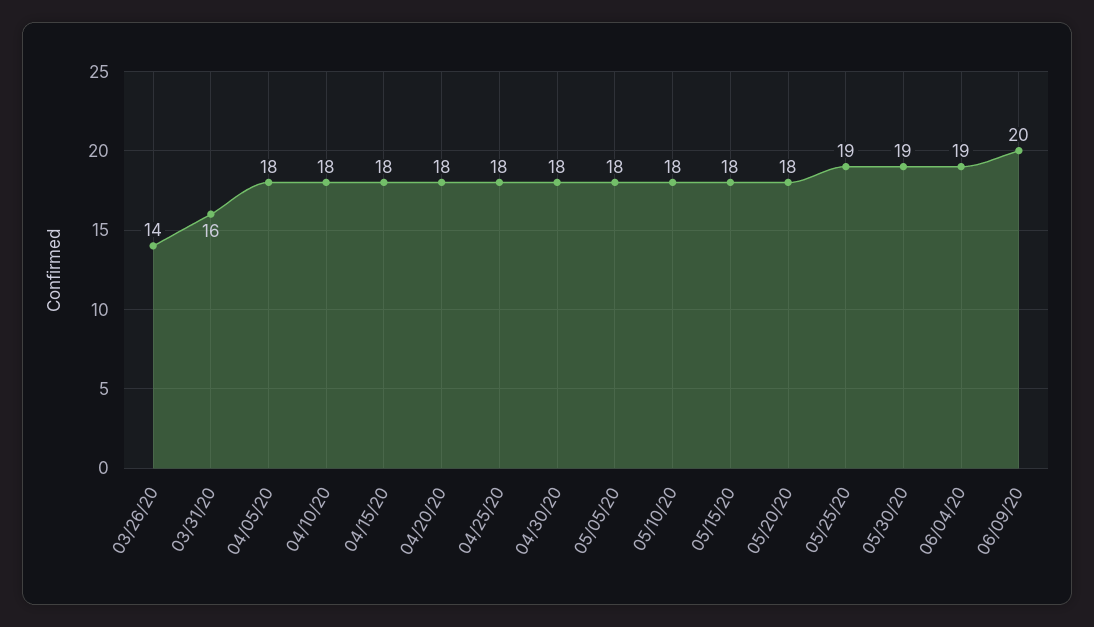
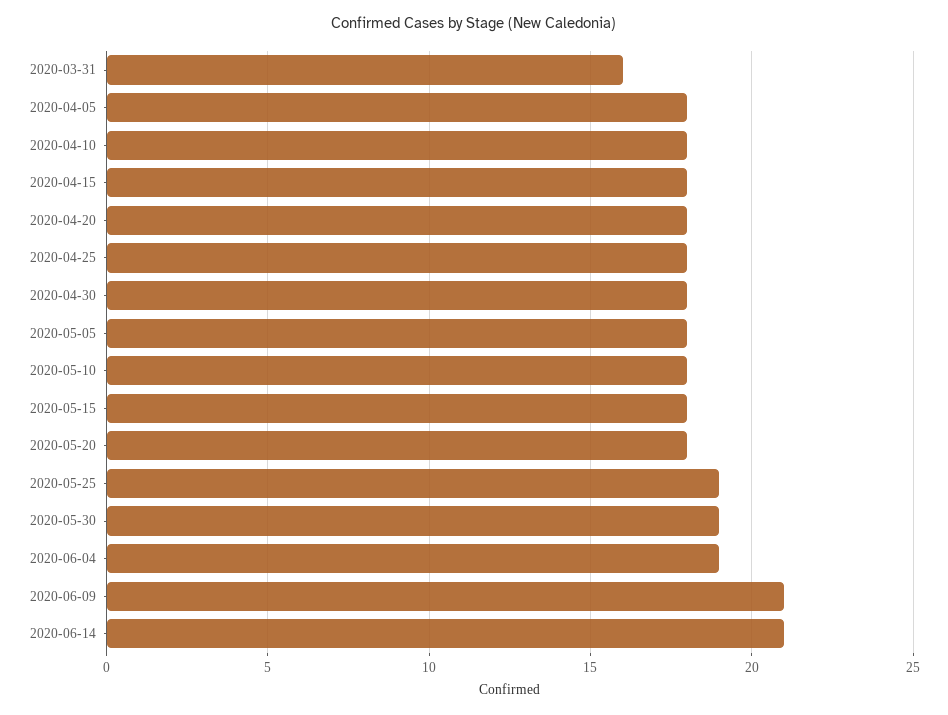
03/26/20: 14 -> none
06/09/20: 20 -> 21
2020-06-14: none -> 21

